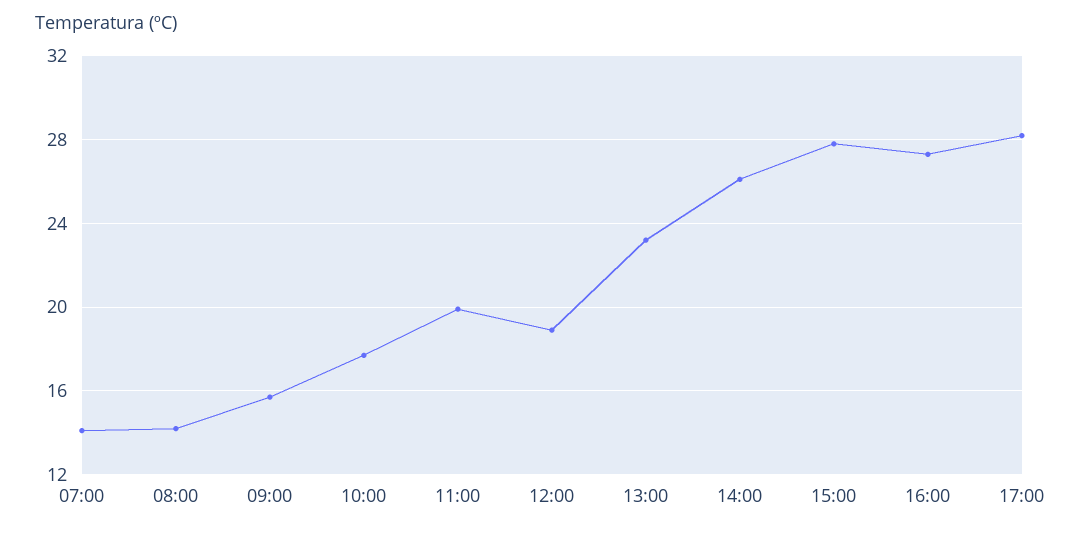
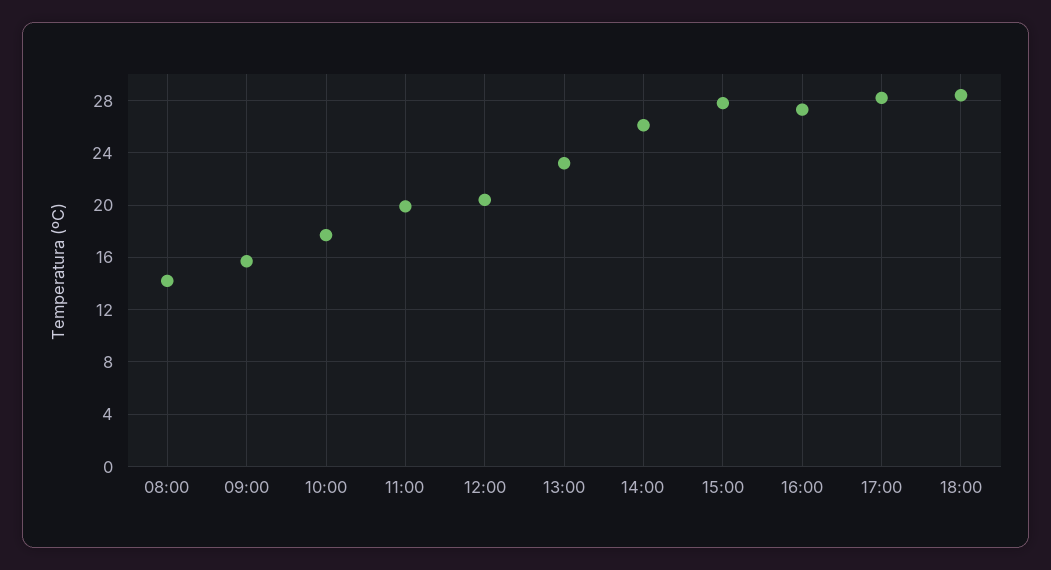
07:00: 14 -> none
12:00: 19 -> 20.5
18:00: none -> 28.5

